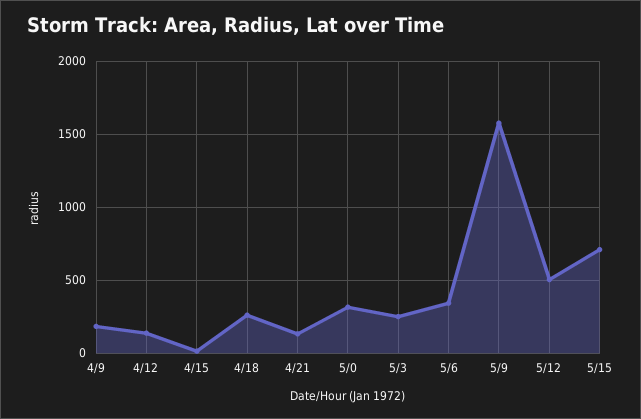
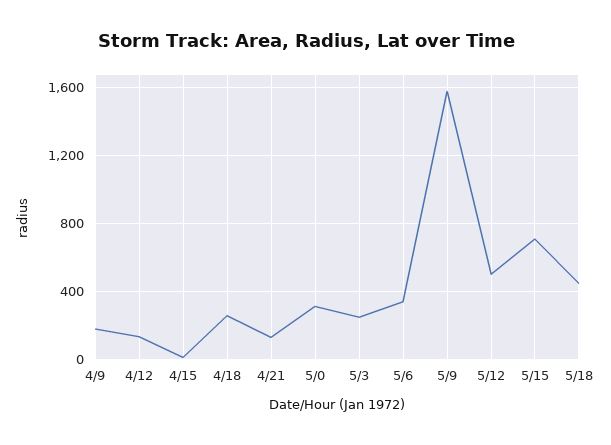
5/18: none -> 450

